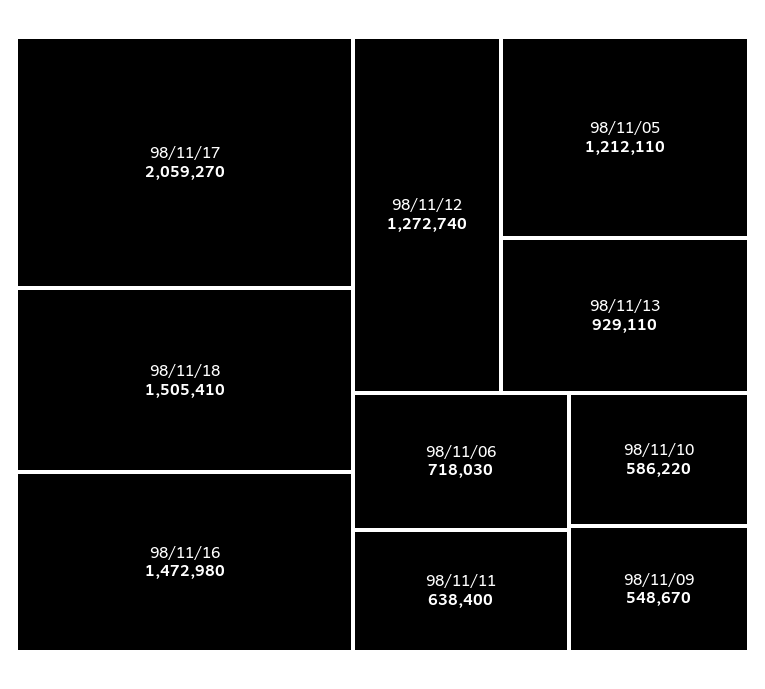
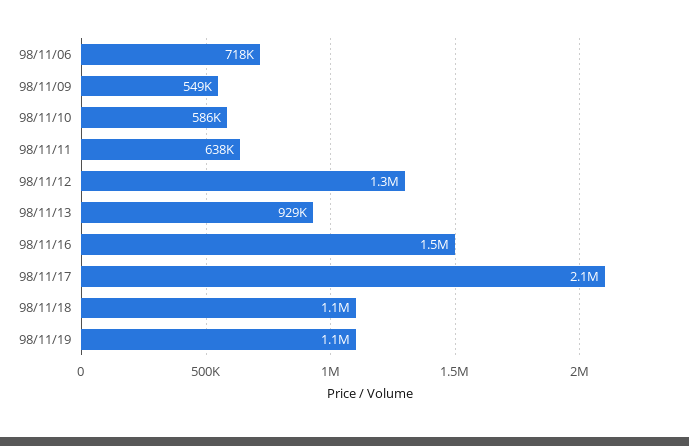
98/11/18: 1505410 -> 1100000
98/11/05: 1212110 -> none
98/11/19: none -> 1100000

